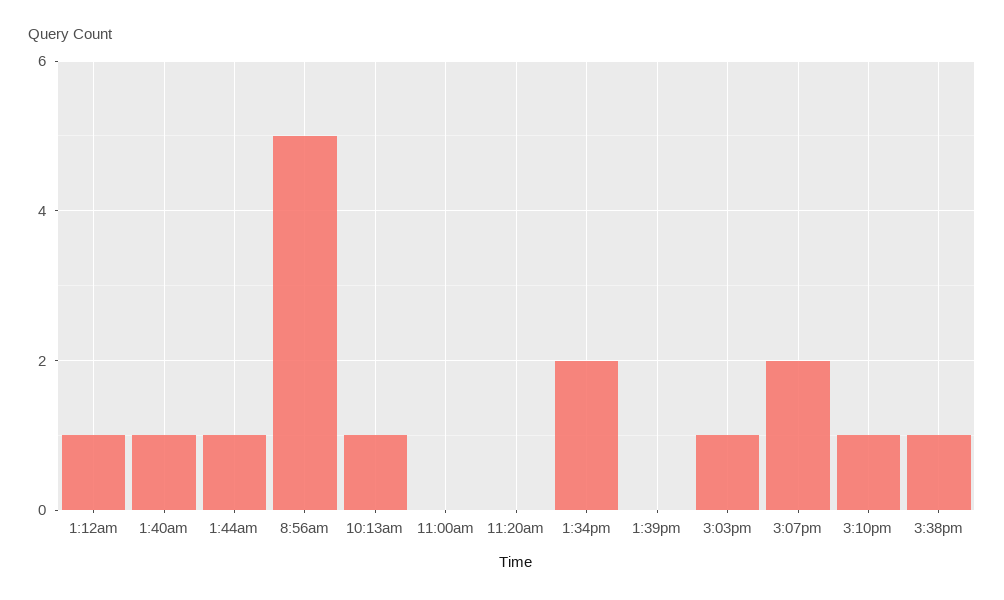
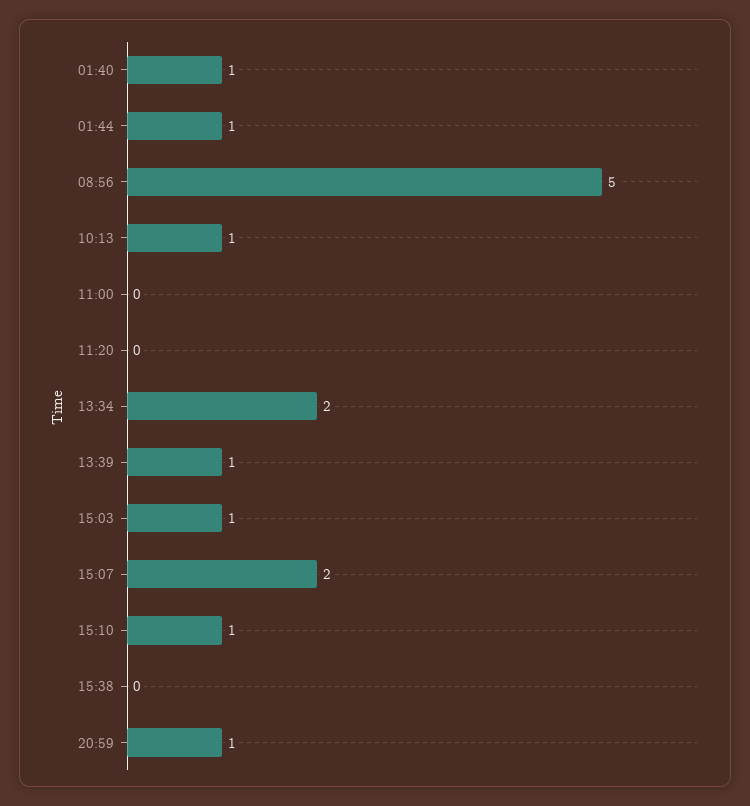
1:12am: 1 -> none
1:39pm: 0 -> 1
3:38pm: 1 -> 0
20:59: none -> 1

